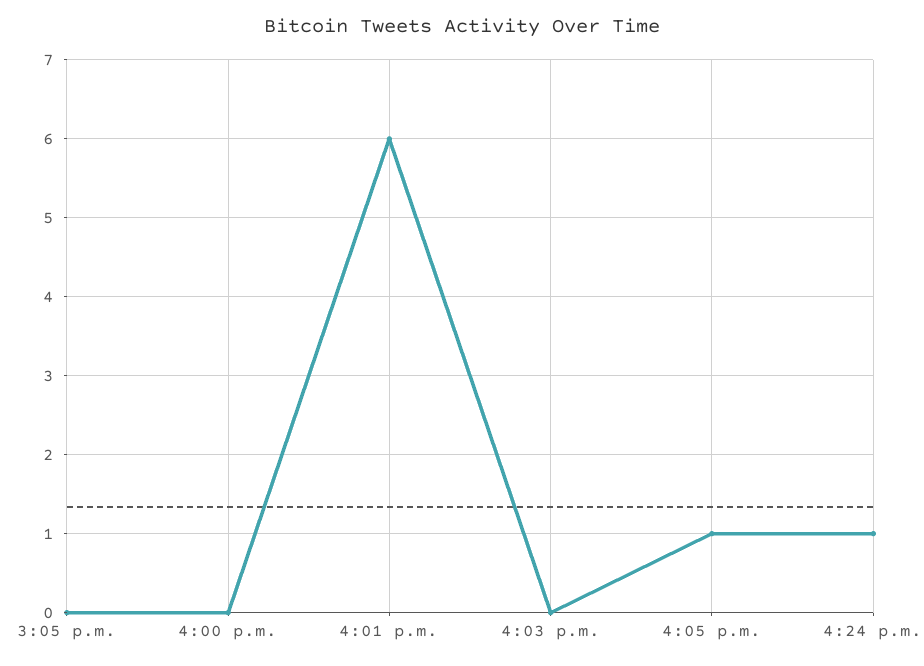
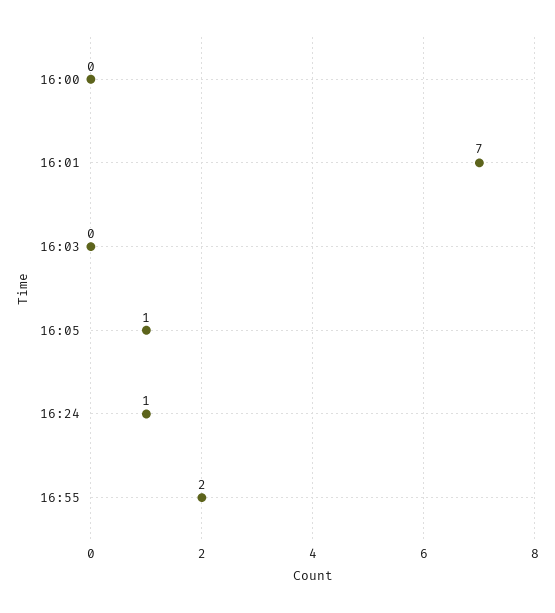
3:05 p.m.: 0 -> none
4:01 p.m.: 6 -> 7
16:55: none -> 2

